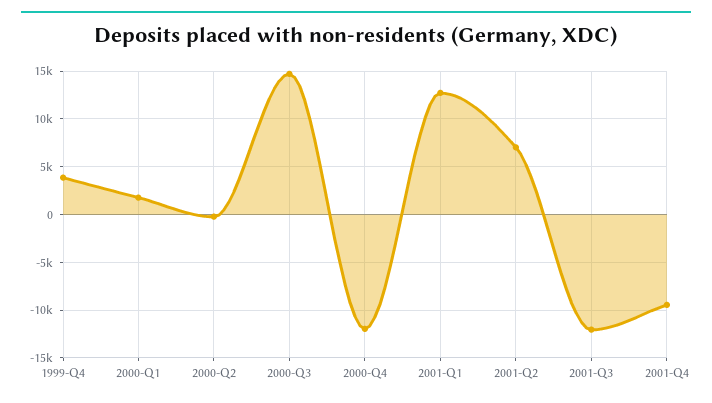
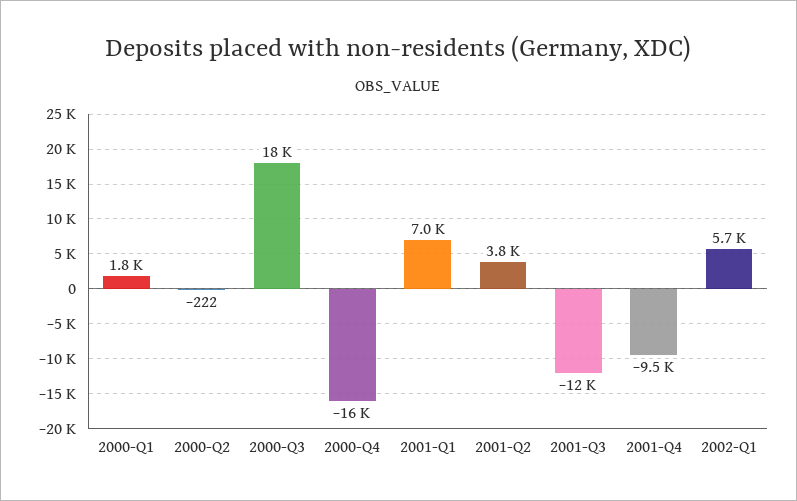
1999-Q4: 4000 -> none
2000-Q3: 15000 -> 18000
2000-Q4: -12000 -> -16000
2001-Q1: 13000 -> 7000
2001-Q2: 7000 -> 3800
2002-Q1: none -> 5700

